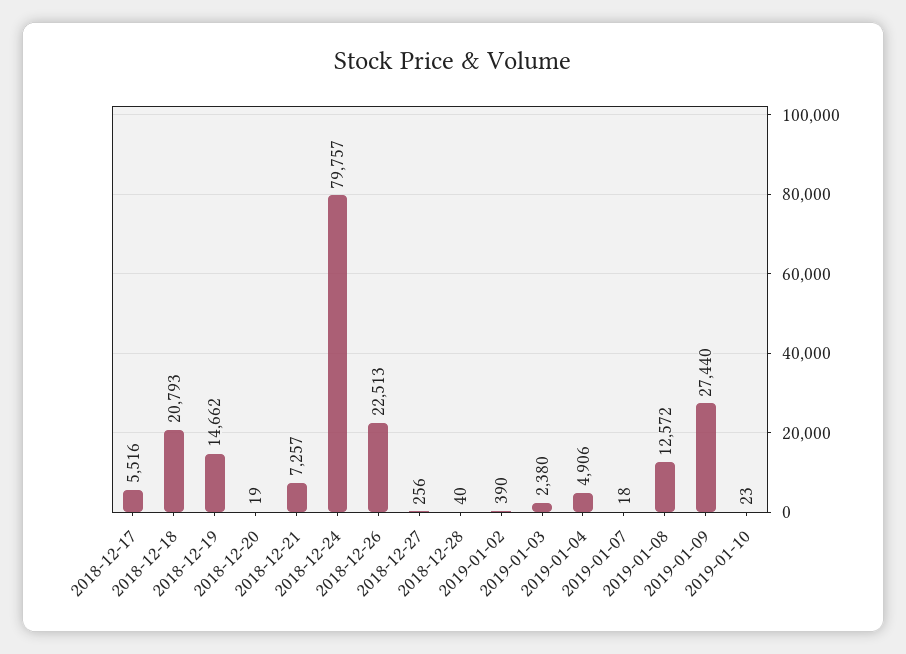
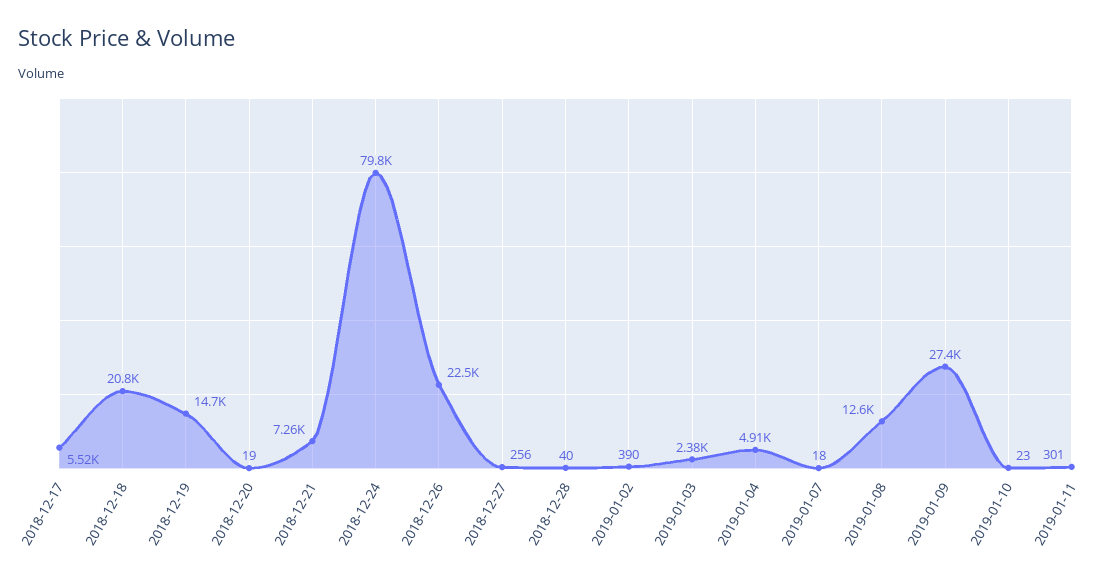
2019-01-11: none -> 301

